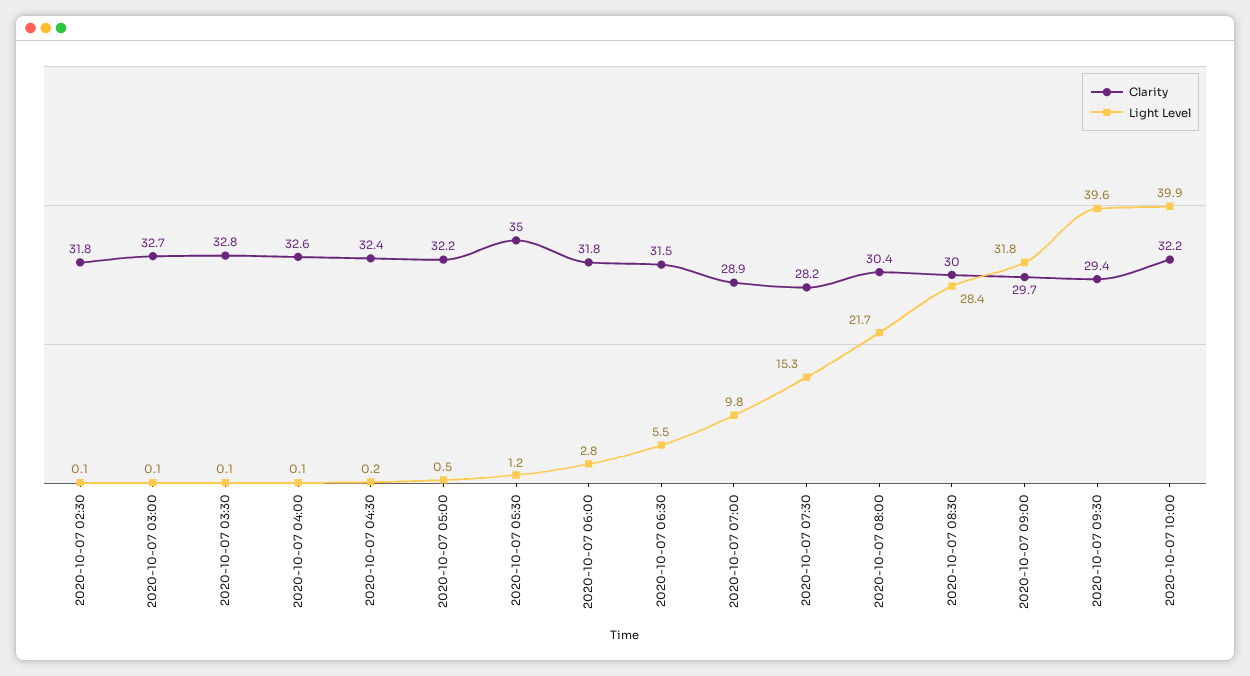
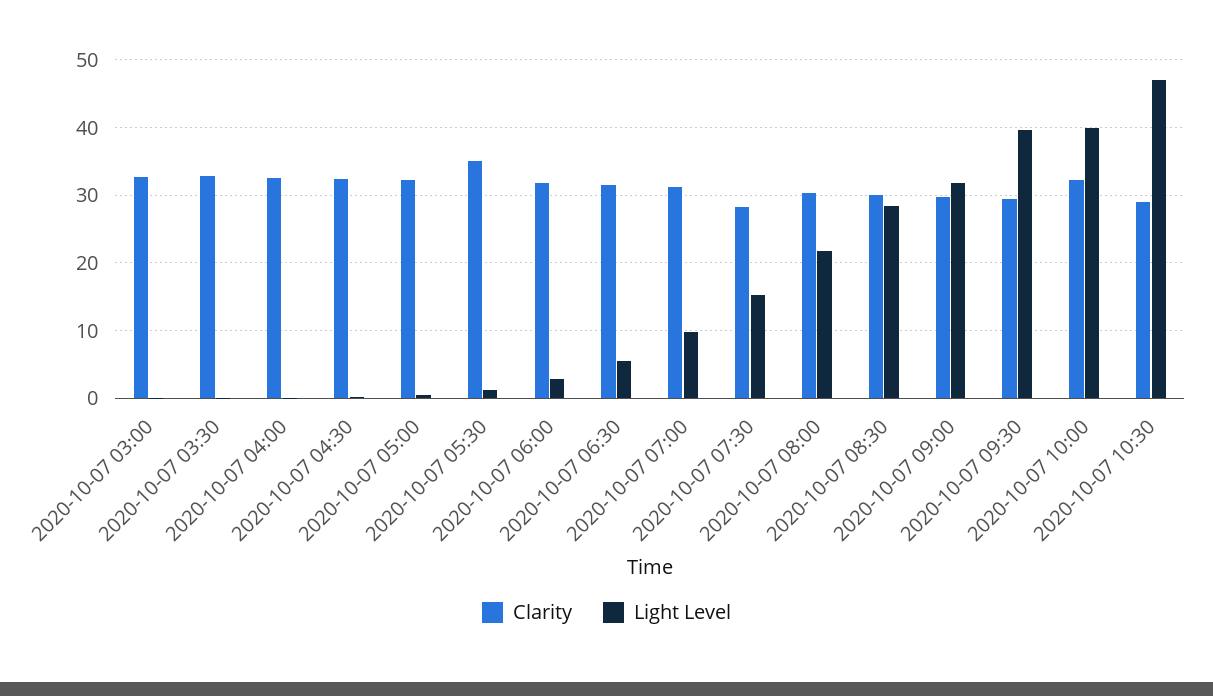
Clarity, 2020-10-07 02:30: 31.8 -> none
Light Level, 2020-10-07 02:30: 0.1 -> none
Clarity, 2020-10-07 07:00: 28.9 -> 31
Clarity, 2020-10-07 10:30: none -> 29
Light Level, 2020-10-07 10:30: none -> 47

